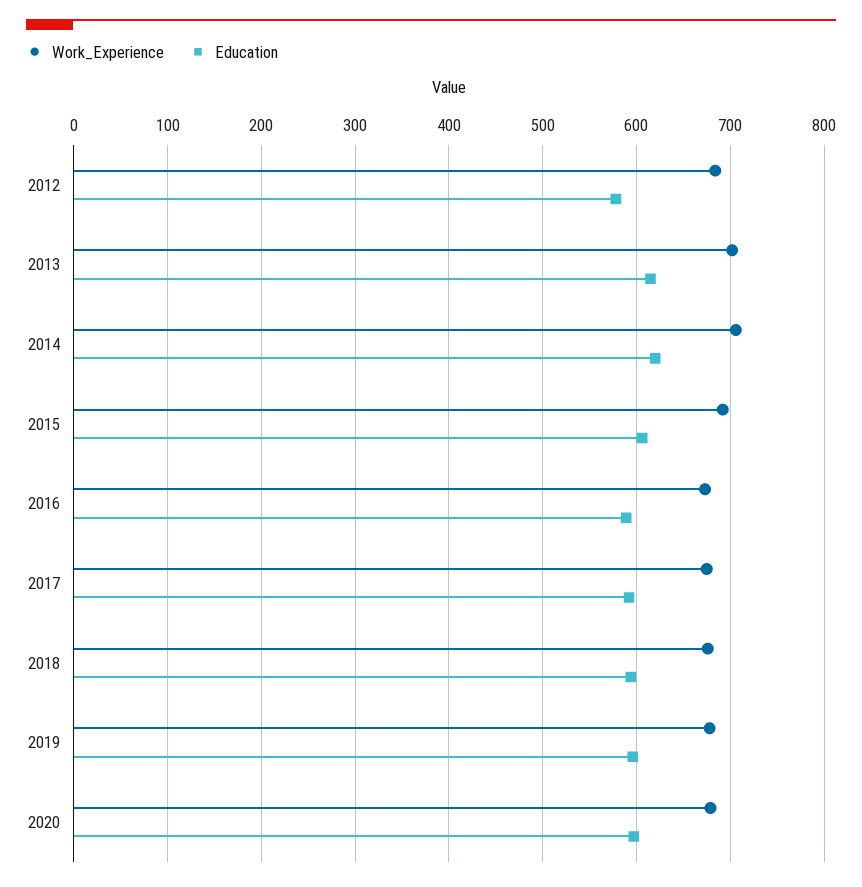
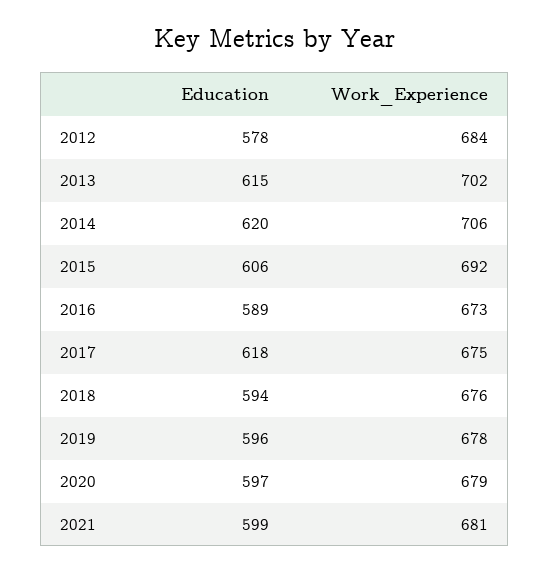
Education, 2017: 590 -> 618
Education, 2021: none -> 599
Work_Experience, 2021: none -> 681

